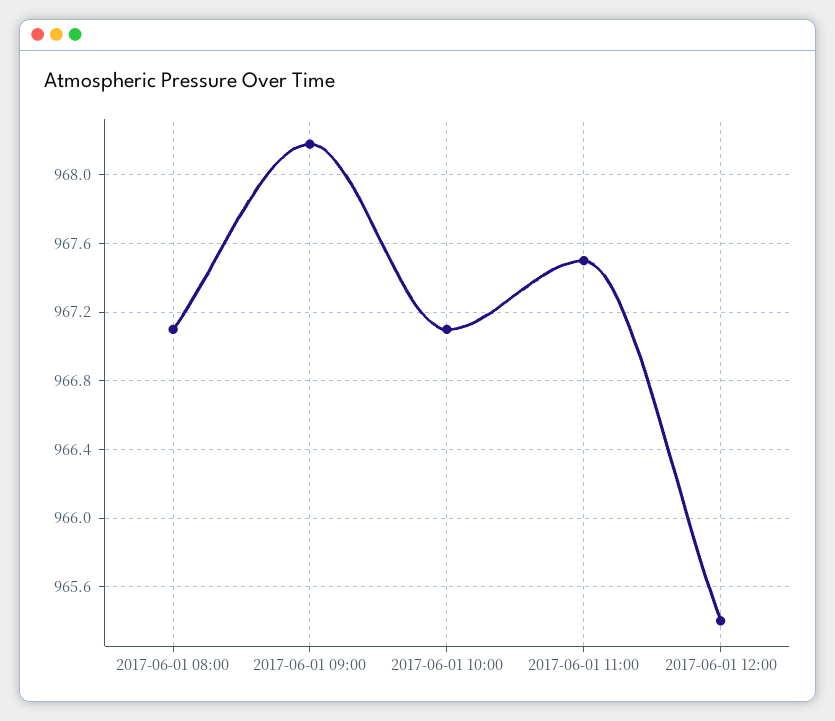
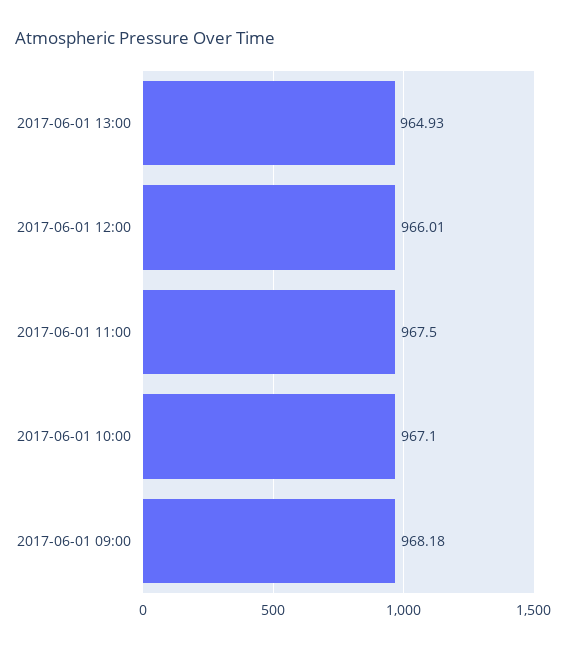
2017-06-01 08:00: 967.1 -> none
2017-06-01 12:00: 965.4 -> 966.01
2017-06-01 13:00: none -> 964.93

